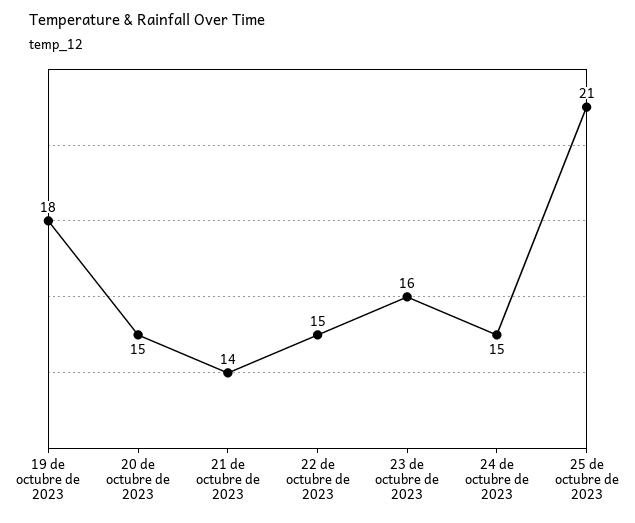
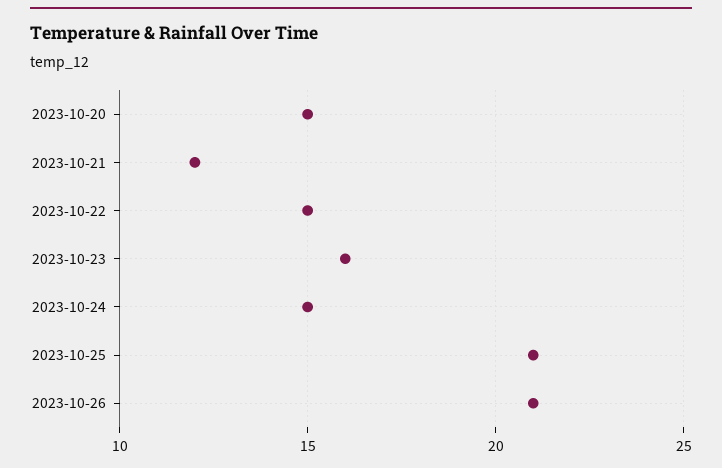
19 de octubre de 2023: 18 -> none
21 de octubre de 2023: 14 -> 12
2023-10-26: none -> 21

